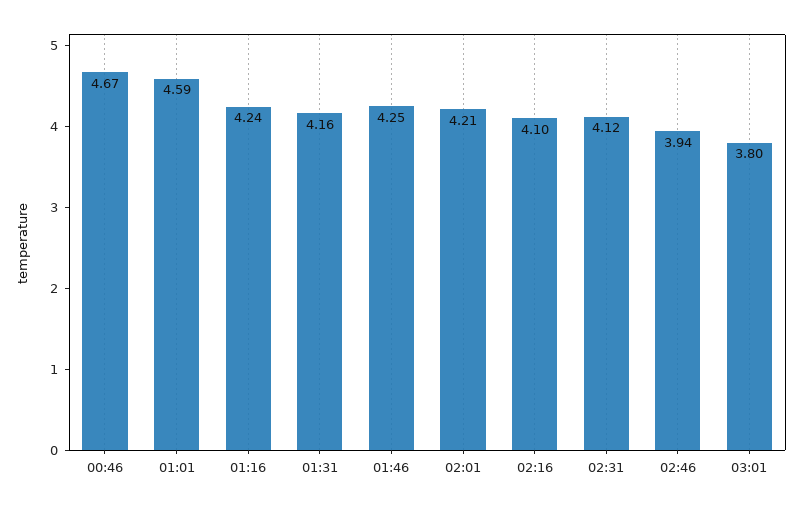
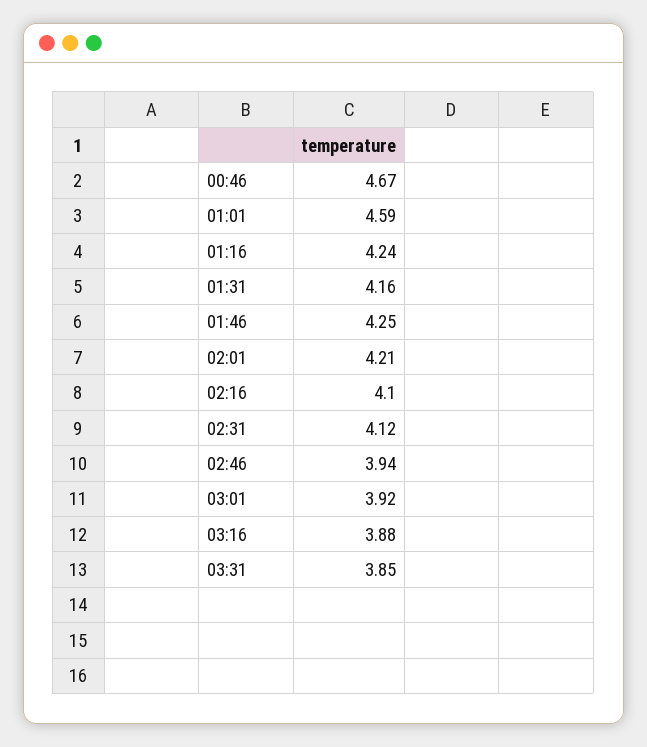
03:01: 3.8 -> 3.92
03:16: none -> 3.88
03:31: none -> 3.85

